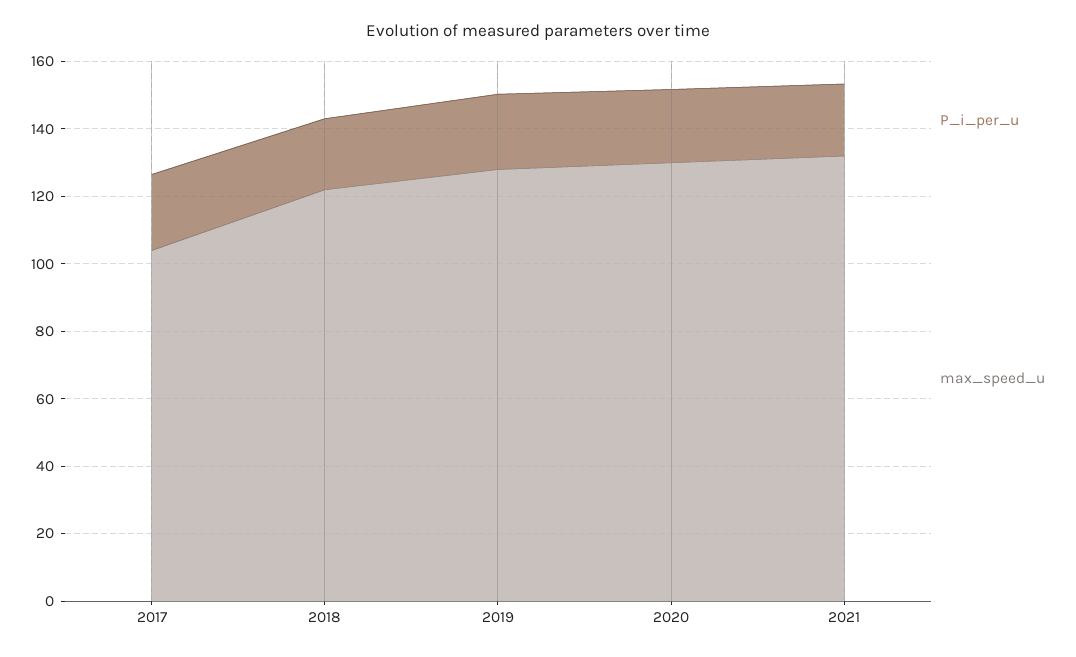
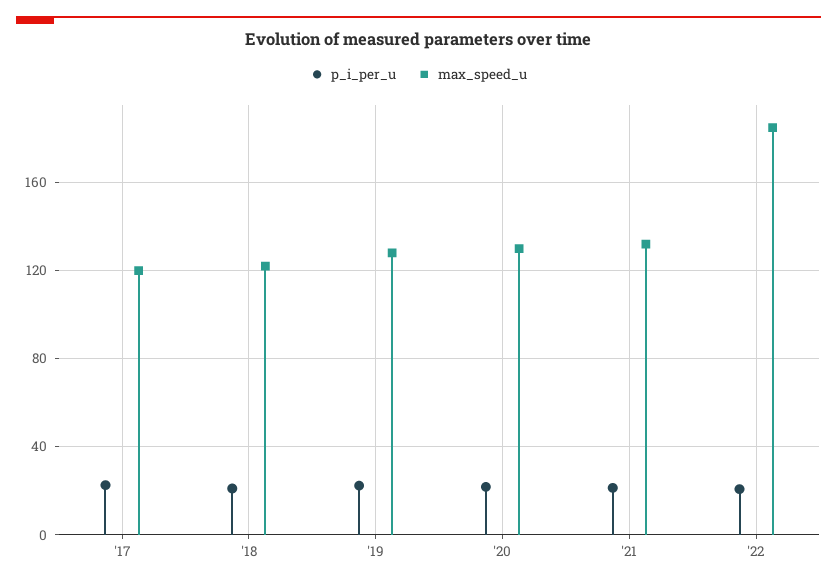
max_speed_u, 2017: 105 -> 120
P_i_per_u, '22: none -> 20
max_speed_u, '22: none -> 185

